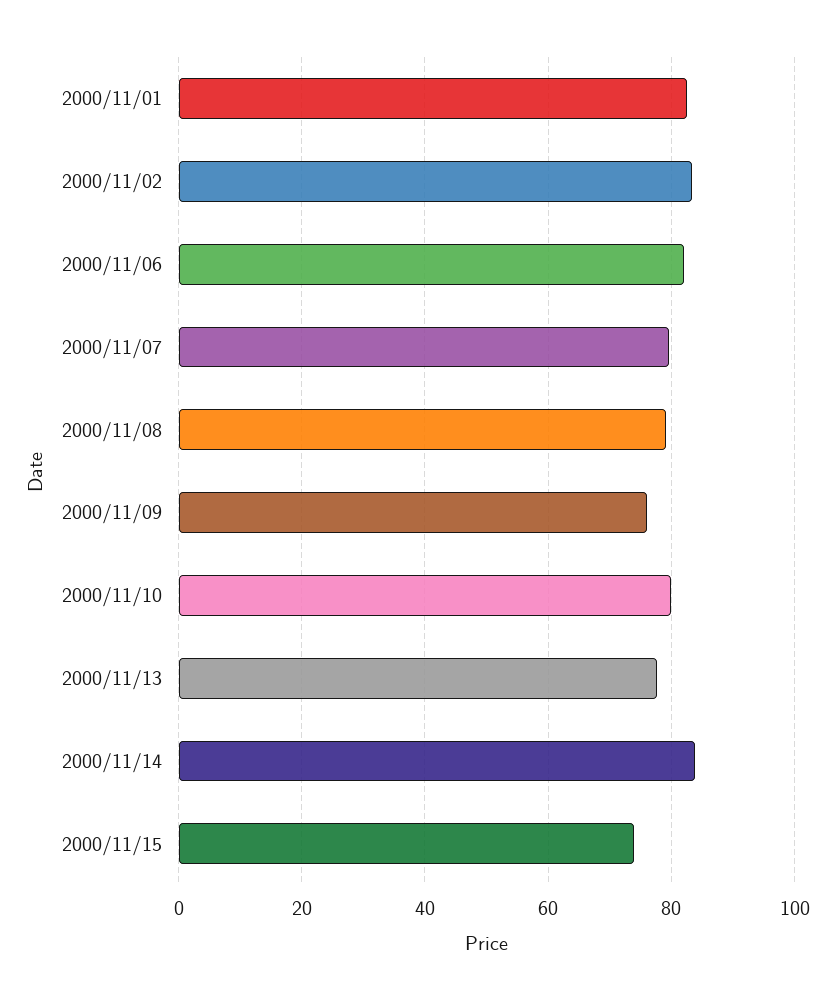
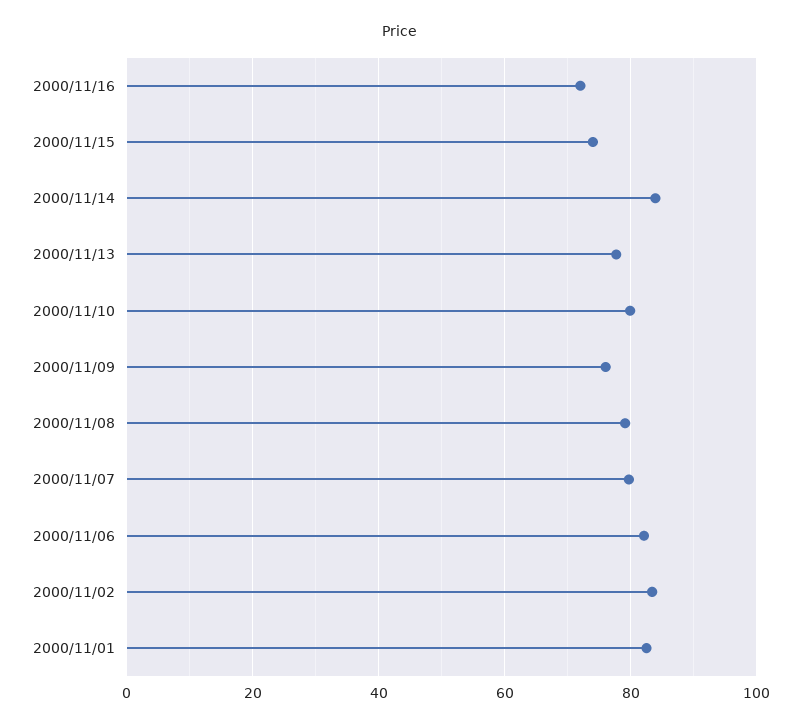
2000/11/16: none -> 72

